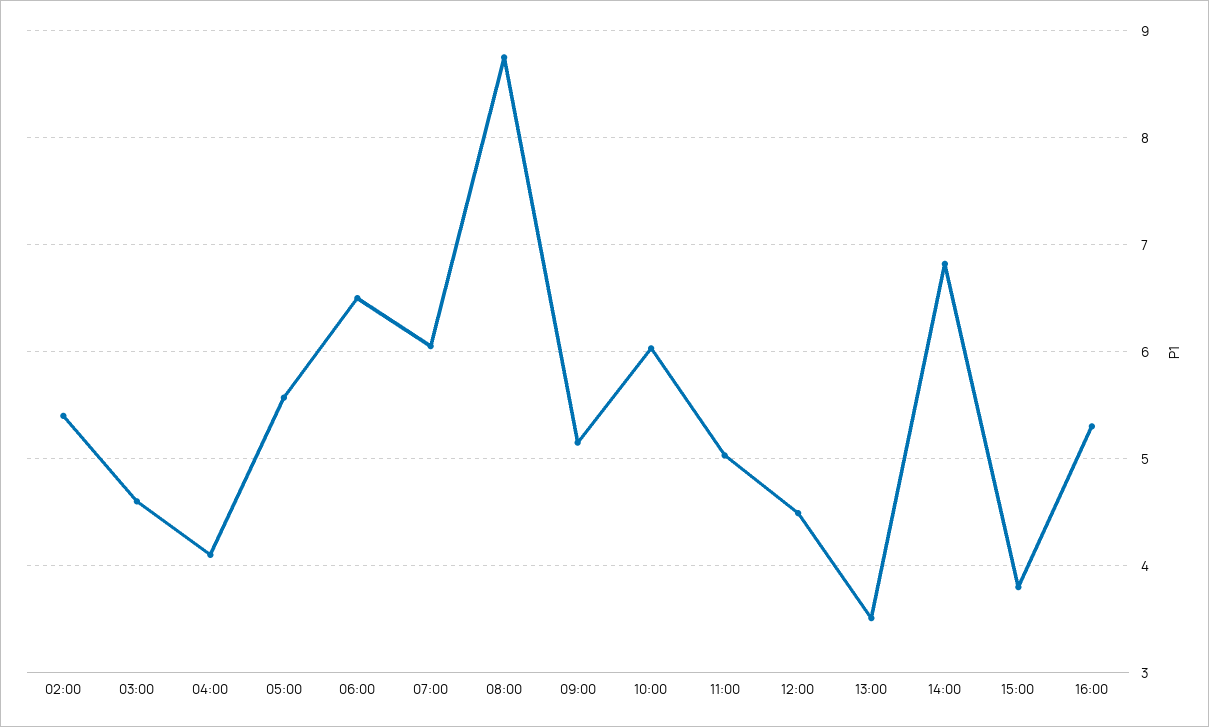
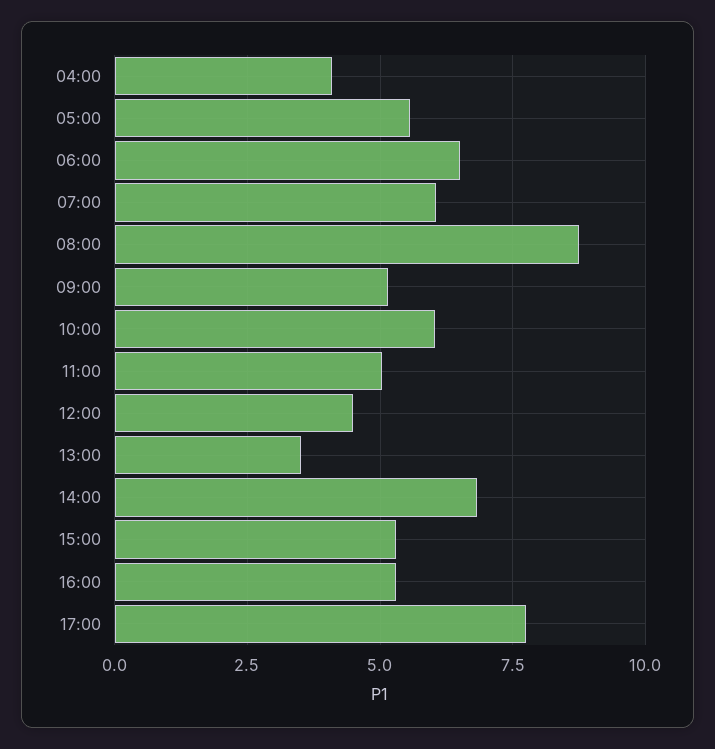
02:00: 5.4 -> none
03:00: 4.6 -> none
15:00: 3.8 -> 5.25
17:00: none -> 7.75

